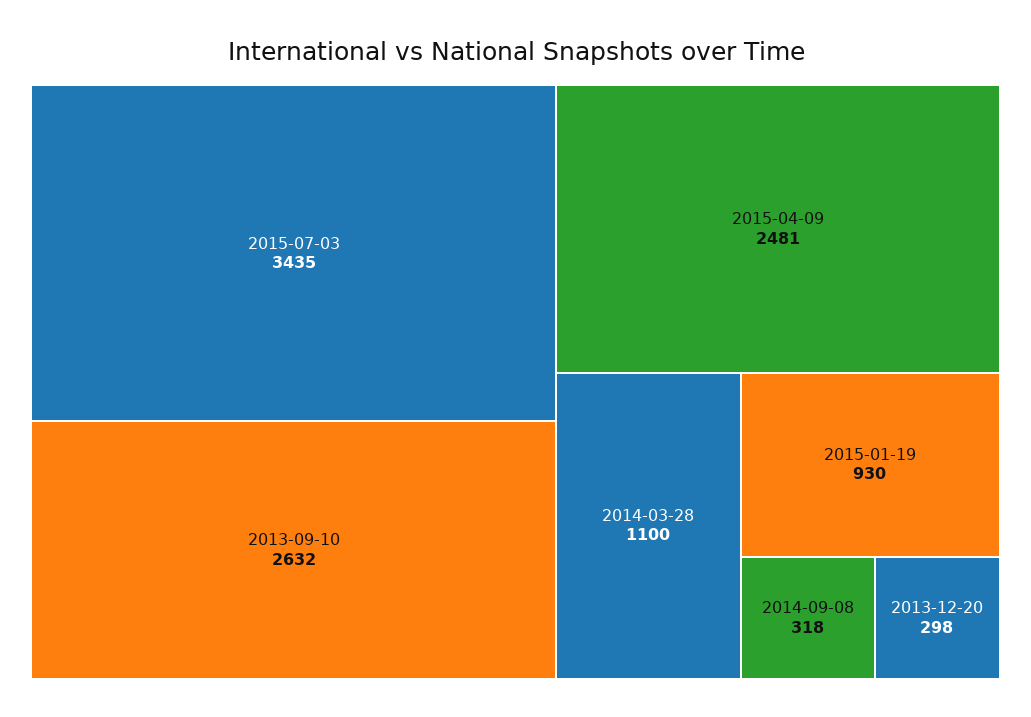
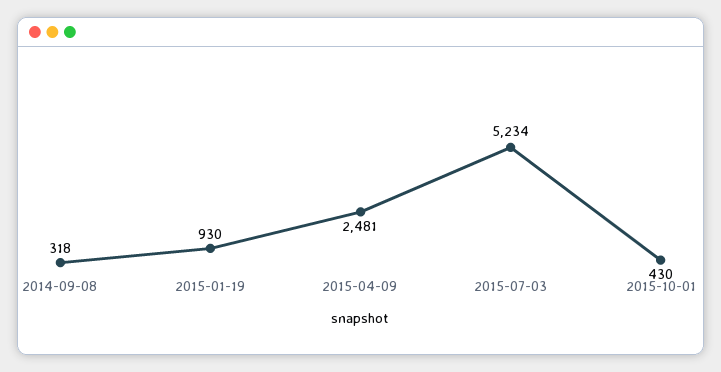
2015-07-03: 3435 -> 5234
2013-09-10: 2632 -> none
2014-03-28: 1100 -> none
2013-12-20: 298 -> none
2015-10-01: none -> 430

